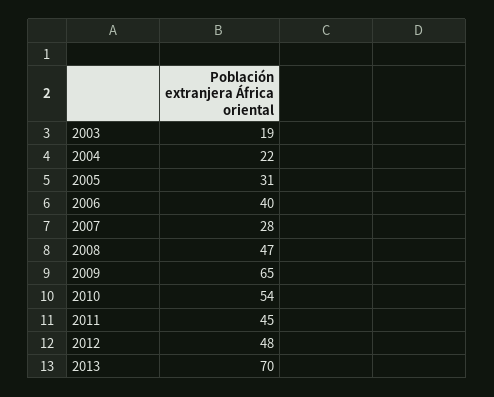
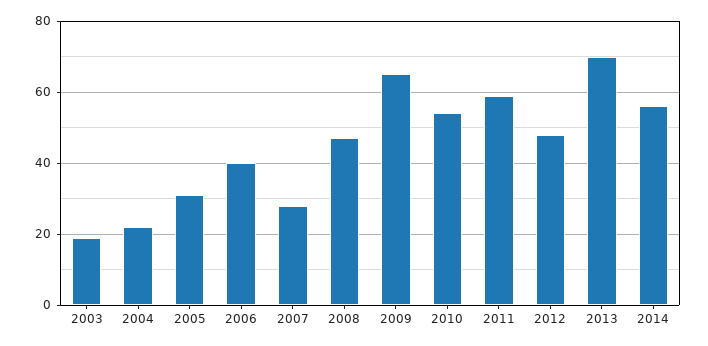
2011: 45 -> 60
2014: none -> 55

